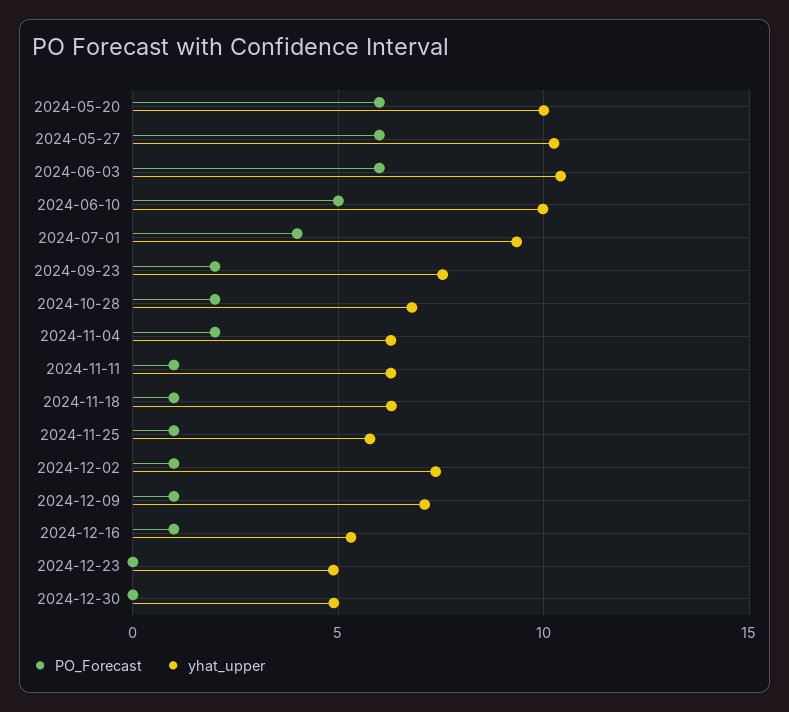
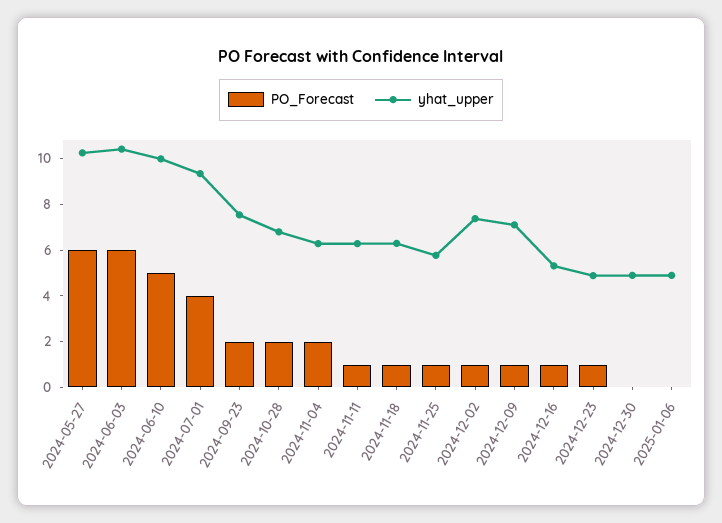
PO_Forecast, 2024-05-20: 6 -> none
yhat_upper, 2024-05-20: 10 -> none
PO_Forecast, 2024-12-23: 0 -> 1
PO_Forecast, 2025-01-06: none -> 0
yhat_upper, 2025-01-06: none -> 5

